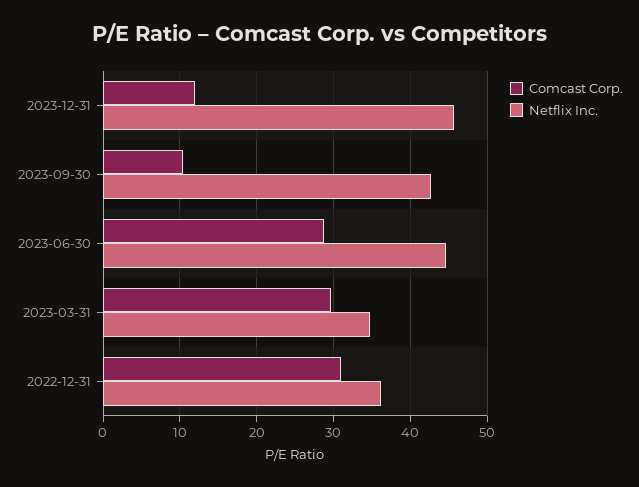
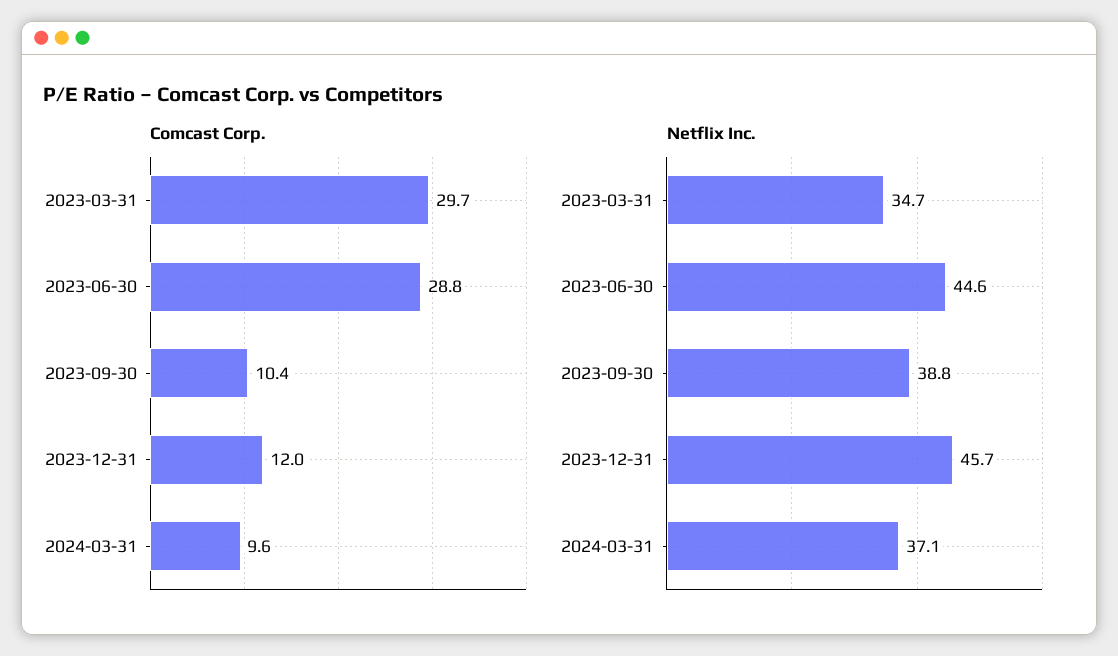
Netflix Inc., 2023-09-30: 43 -> 38.8
Comcast Corp., 2022-12-31: 31 -> none
Netflix Inc., 2022-12-31: 36 -> none
Comcast Corp., 2024-03-31: none -> 9.6
Netflix Inc., 2024-03-31: none -> 37.1

